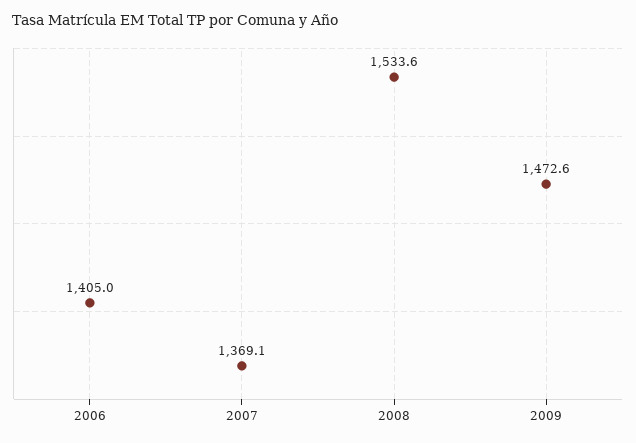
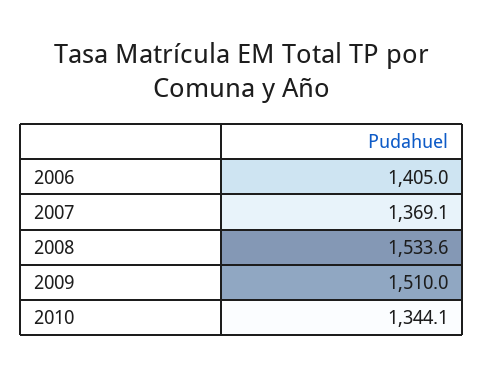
2009: 1472.6 -> 1510
2010: none -> 1344.1

